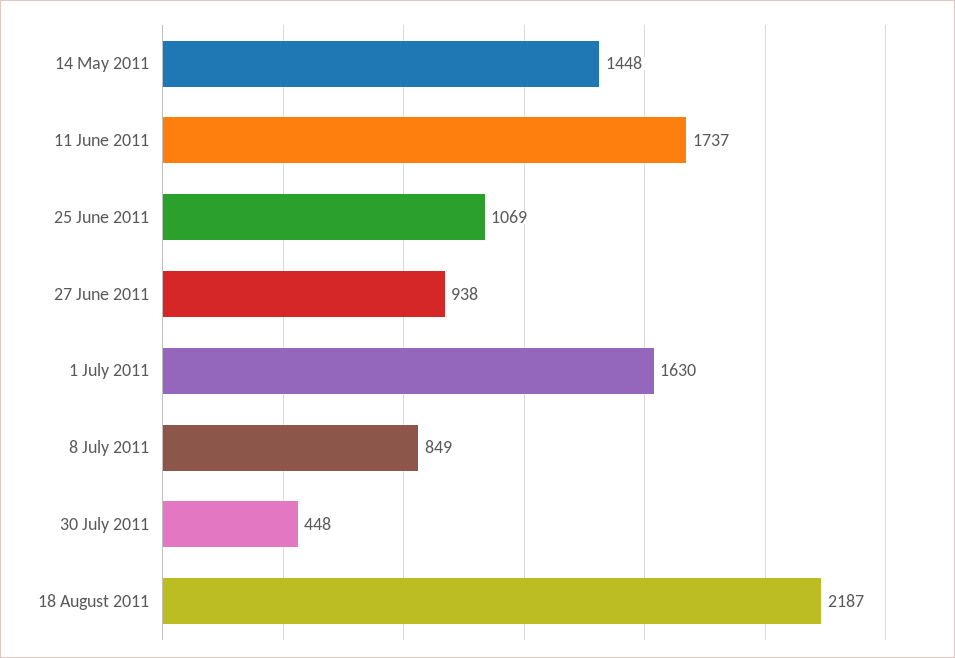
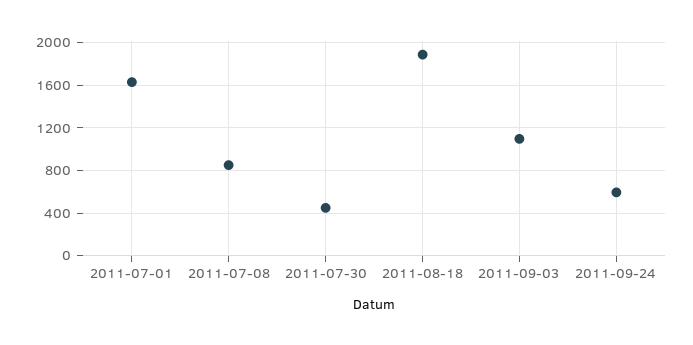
14 May 2011: 1448 -> none
11 June 2011: 1737 -> none
25 June 2011: 1069 -> none
27 June 2011: 938 -> none
18 August 2011: 2187 -> 1900
2011-09-03: none -> 1100
2011-09-24: none -> 600

